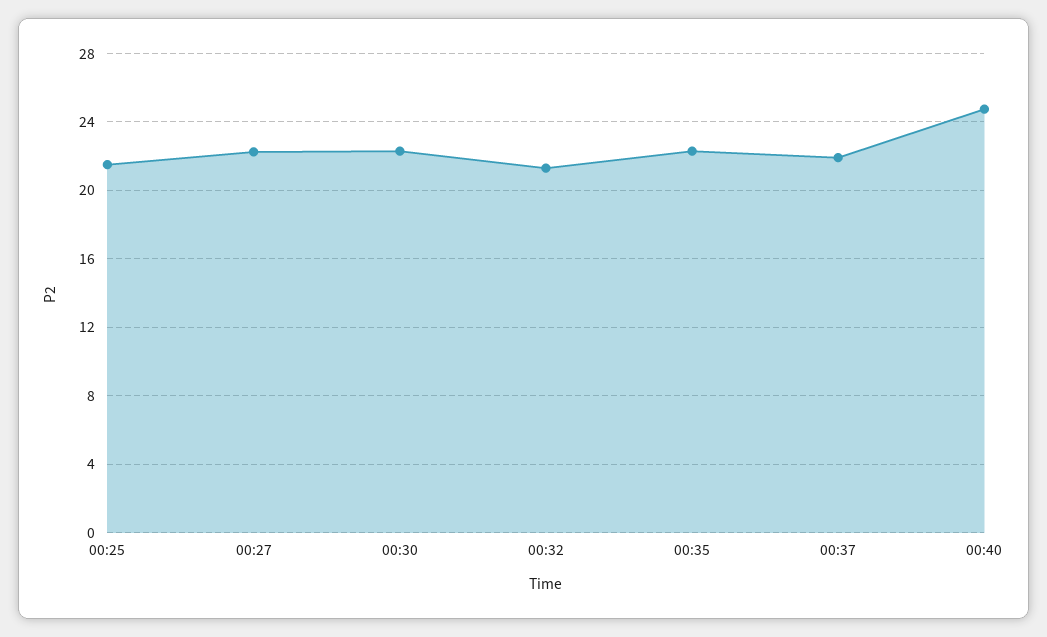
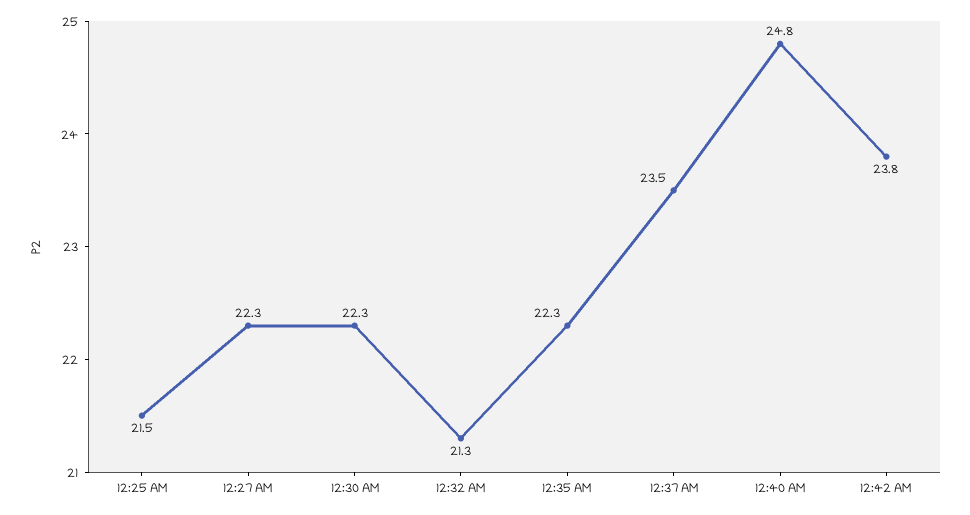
00:37: 22 -> 23.5
12:42 AM: none -> 23.8

